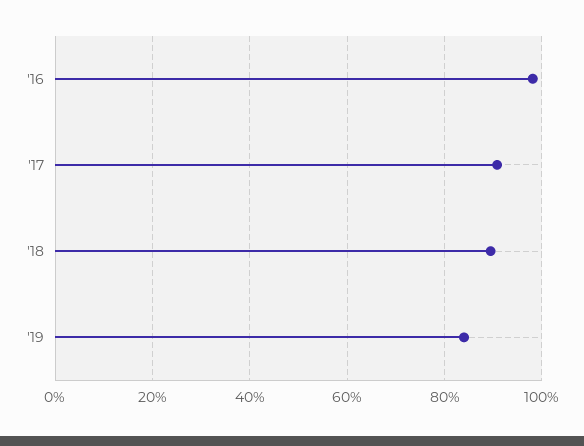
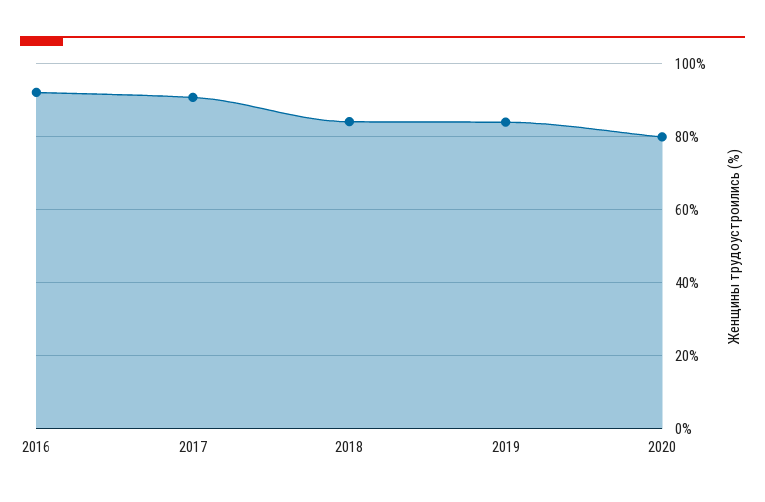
'16: 98 -> 92
'18: 90 -> 84
2020: none -> 80

